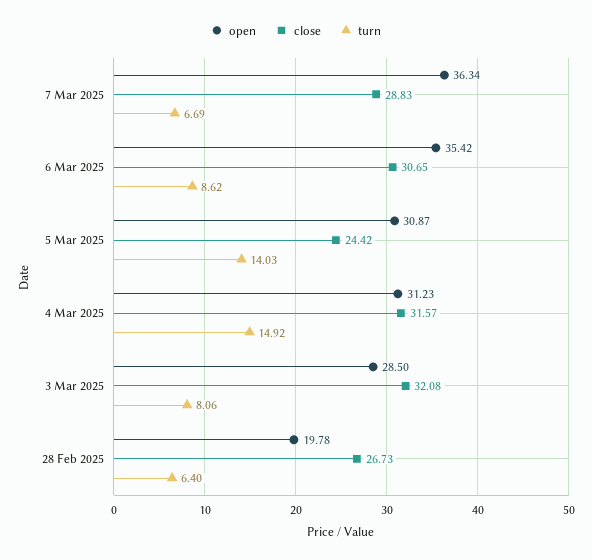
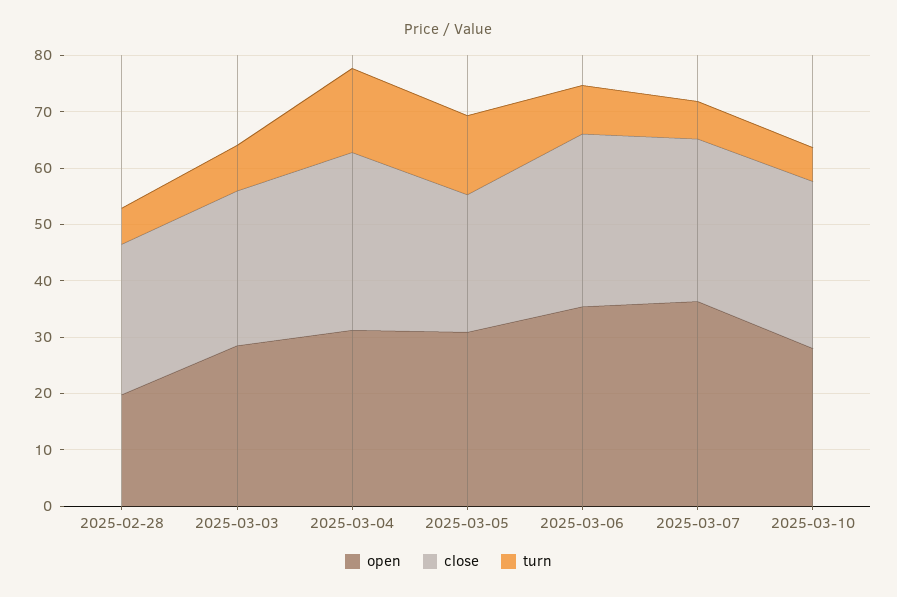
close, 3 Mar 2025: 32.08 -> 28
open, 2025-03-10: none -> 28
close, 2025-03-10: none -> 30
turn, 2025-03-10: none -> 6

